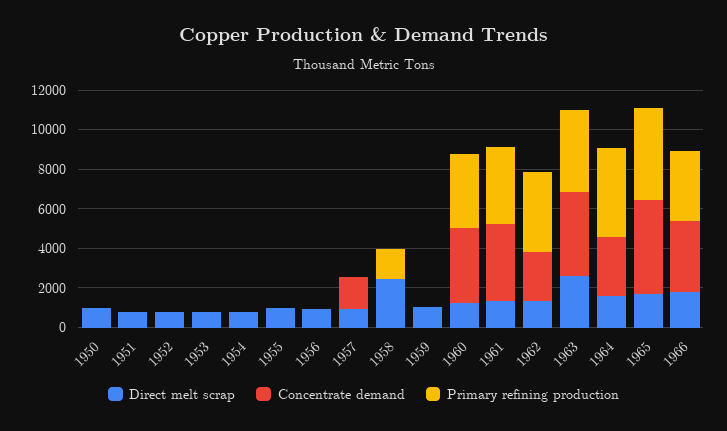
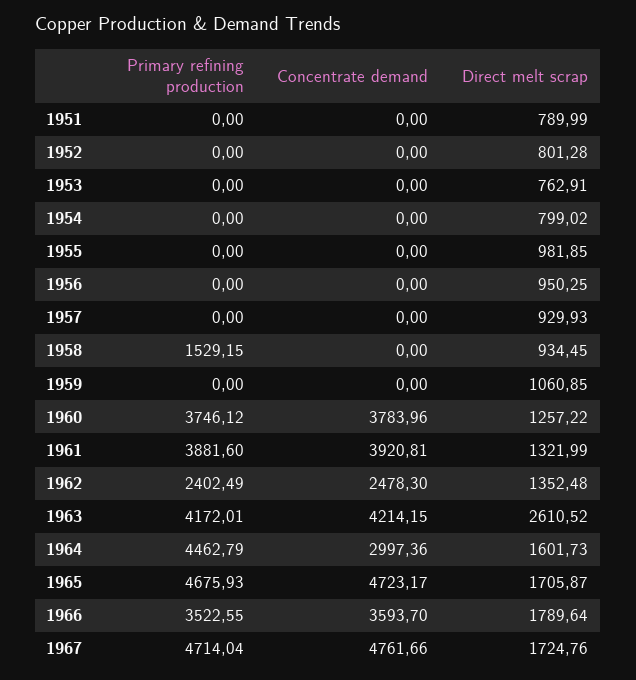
Direct melt scrap, 1950: 1000 -> none
Concentrate demand, 1950: 0 -> none
Primary refining production, 1950: 0 -> none
Concentrate demand, 1957: 1500 -> 0
Direct melt scrap, 1958: 2500 -> 934.45
Primary refining production, 1962: 4000 -> 2402.49
Primary refining production, 1967: none -> 4714.04
Concentrate demand, 1967: none -> 4761.66
Direct melt scrap, 1967: none -> 1724.76

